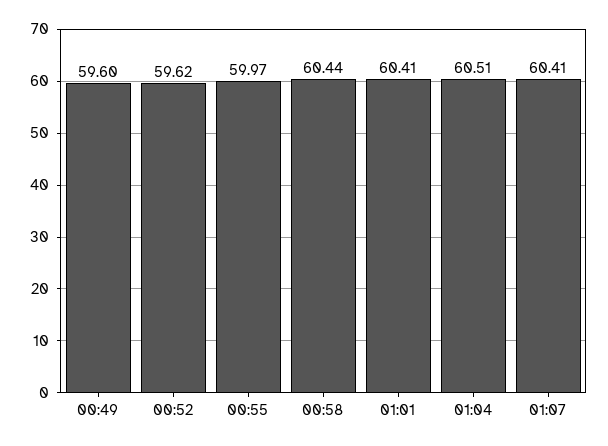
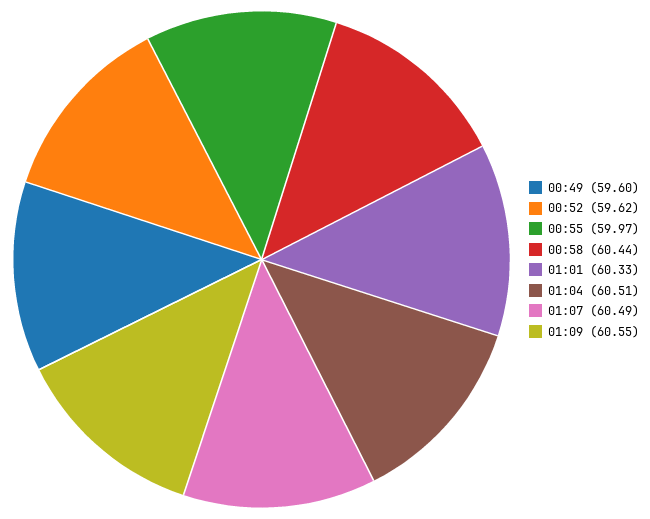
01:01: 60.41 -> 60.33
01:07: 60.41 -> 60.49
01:09: none -> 60.55

